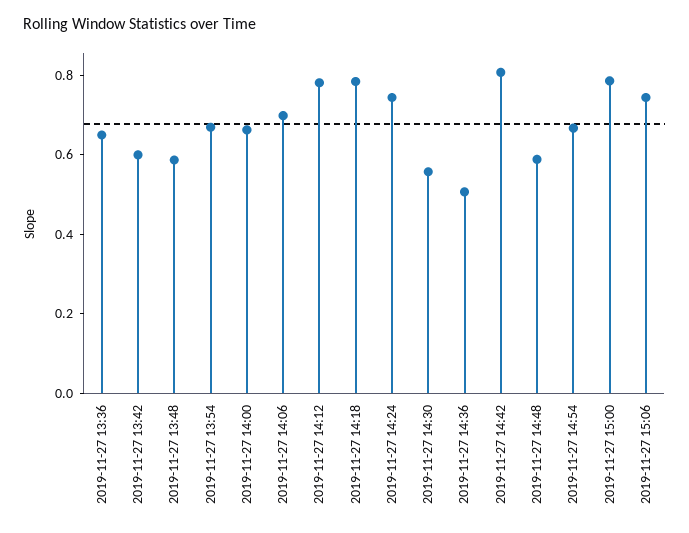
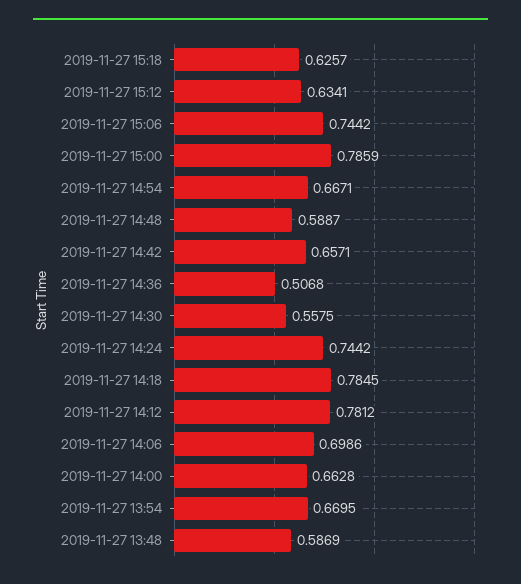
2019-11-27 13:36: 0.65 -> none
2019-11-27 13:42: 0.6 -> none
2019-11-27 14:42: 0.8 -> 0.6571
2019-11-27 15:18: none -> 0.6257
2019-11-27 15:12: none -> 0.6341

